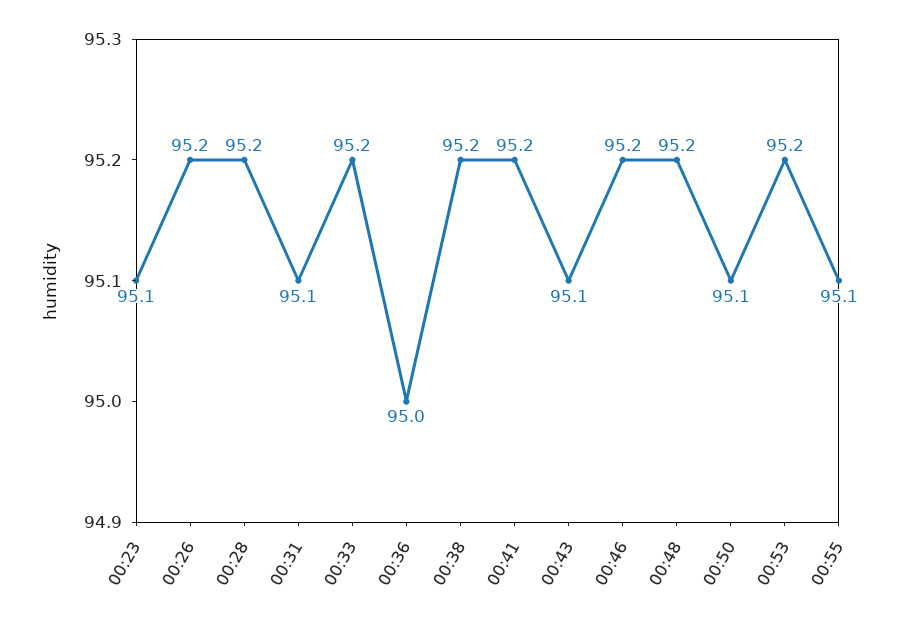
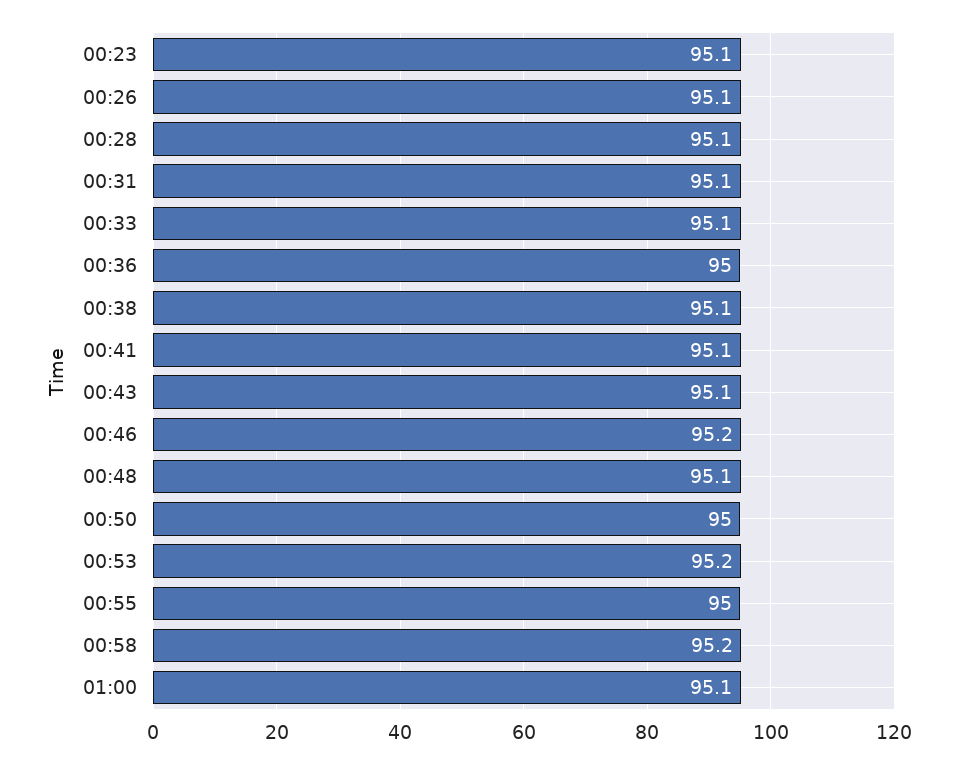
00:26: 95.2 -> 95.1
00:28: 95.2 -> 95.1
00:33: 95.2 -> 95.1
00:38: 95.2 -> 95.1
00:41: 95.2 -> 95.1
00:48: 95.2 -> 95.1
00:50: 95.1 -> 95
00:55: 95.1 -> 95
00:58: none -> 95.2
01:00: none -> 95.1

